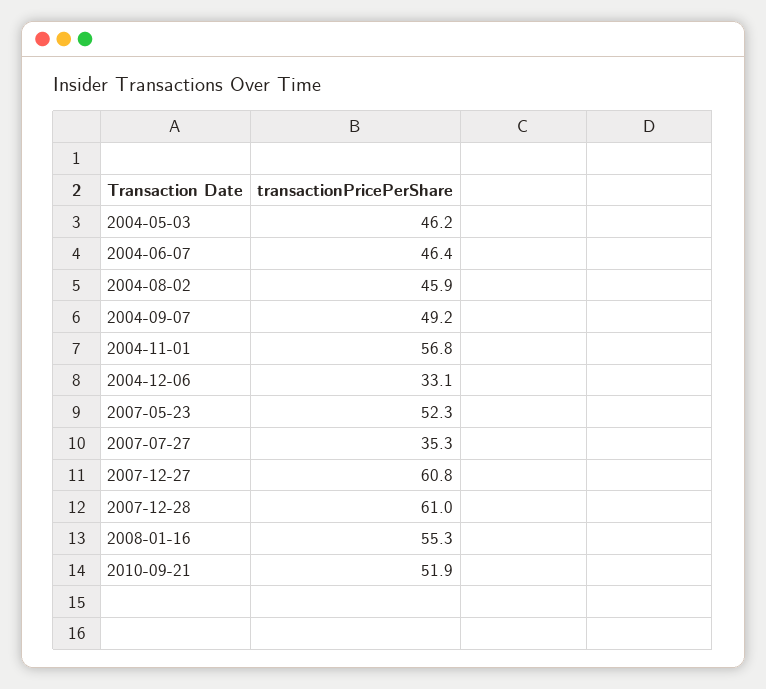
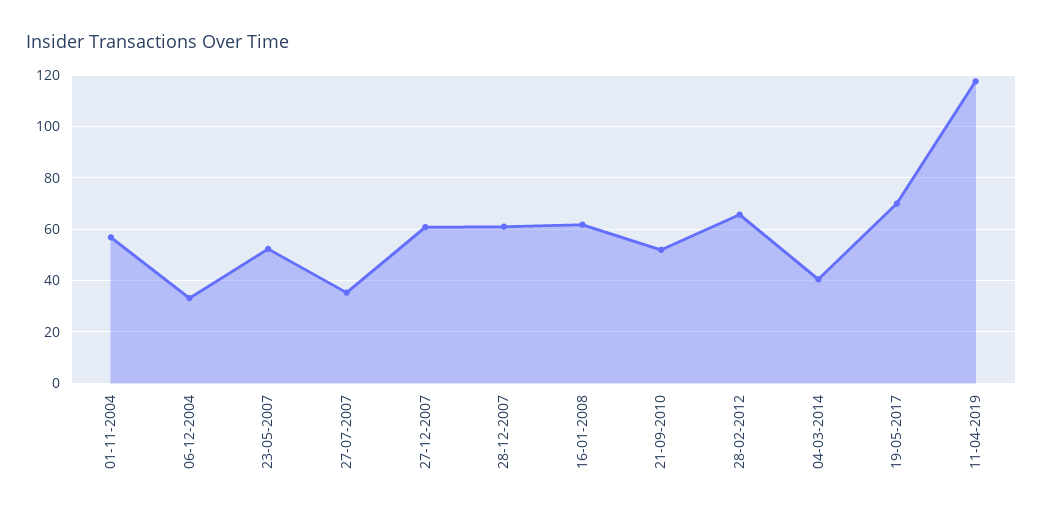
2004-05-03: 46.2 -> none
2004-06-07: 46.4 -> none
2004-08-02: 45.9 -> none
2004-09-07: 49.2 -> none
2008-01-16: 55.3 -> 62.5
28-02-2012: none -> 65
04-03-2014: none -> 40
19-05-2017: none -> 70
11-04-2019: none -> 117.5

